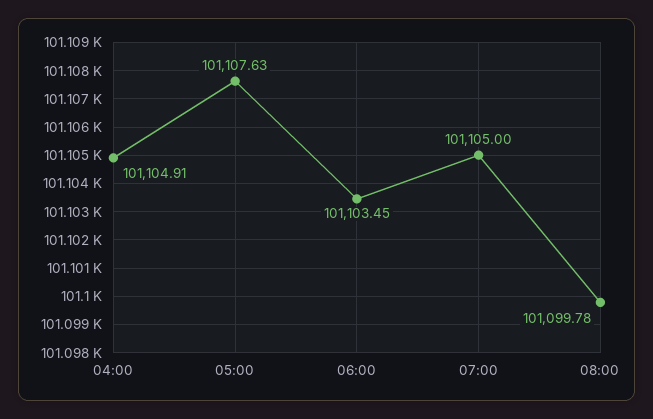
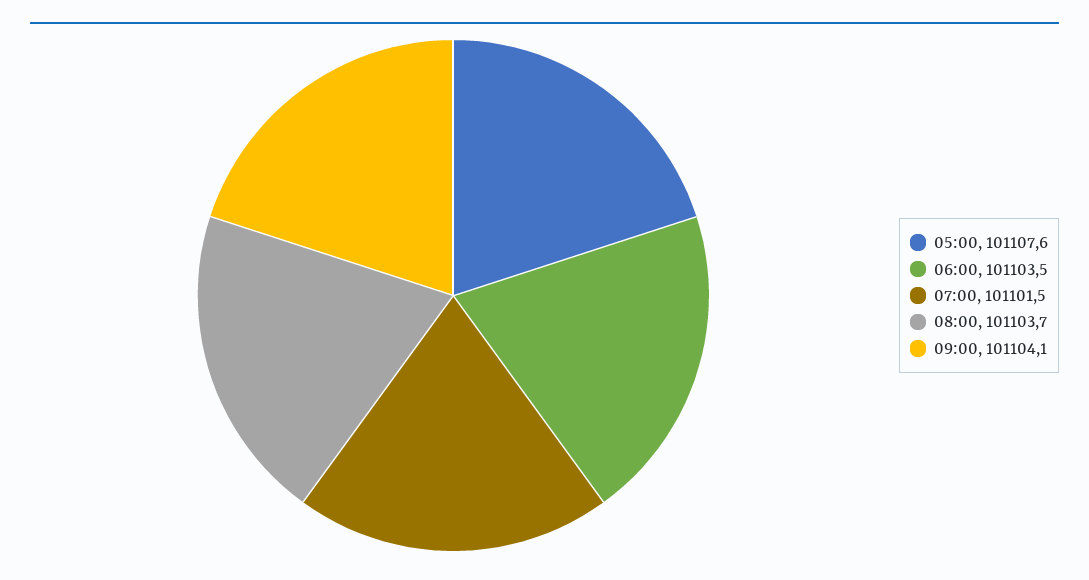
04:00: 101104.91 -> none
07:00: 101105 -> 101101.5
08:00: 101099.78 -> 101103.7
09:00: none -> 101104.1

